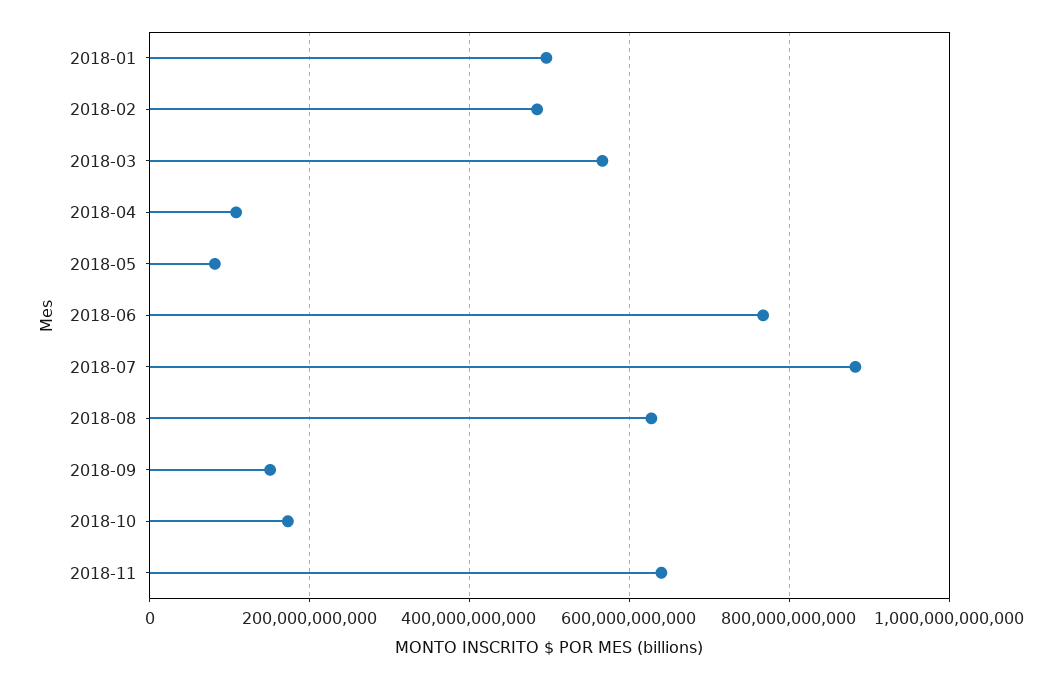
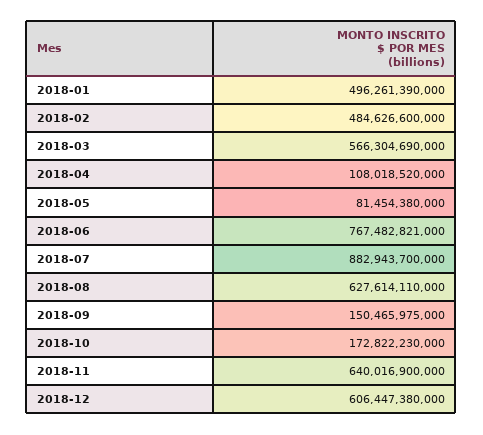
2018-12: none -> 606447380000

